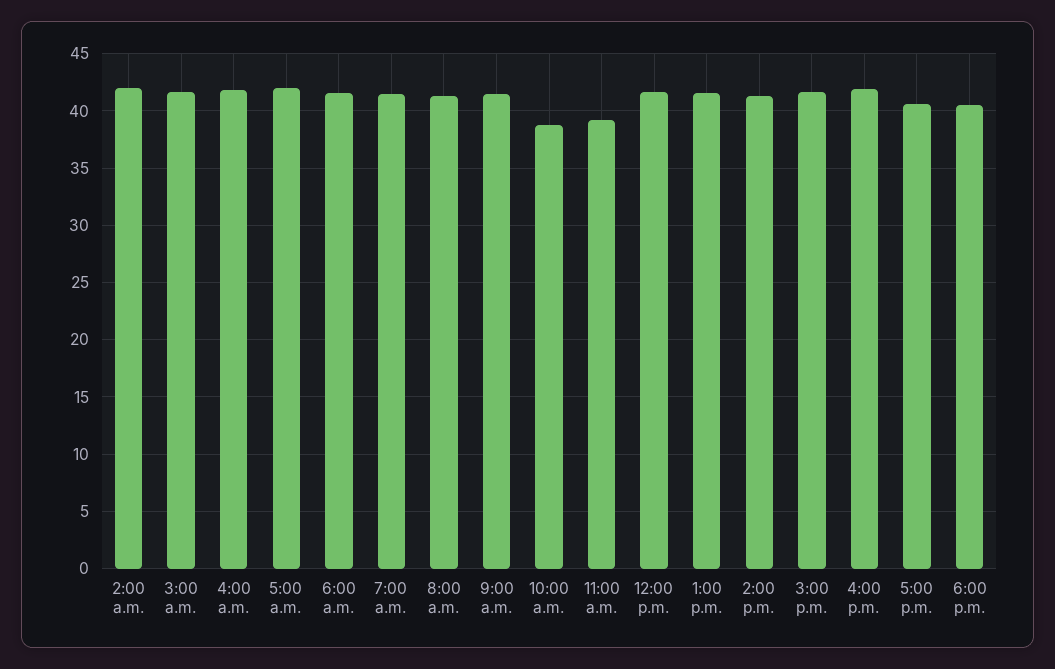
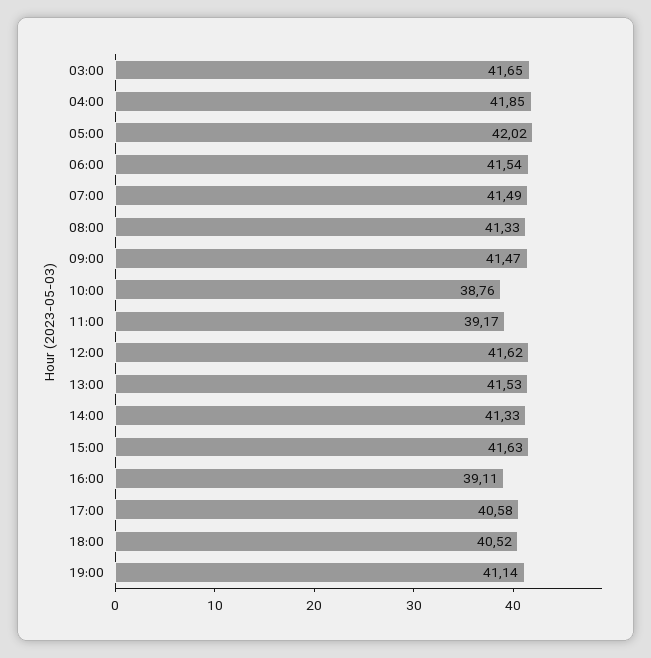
2:00 a.m.: 42 -> none
4:00 p.m.: 42 -> 39.11
19:00: none -> 41.14

